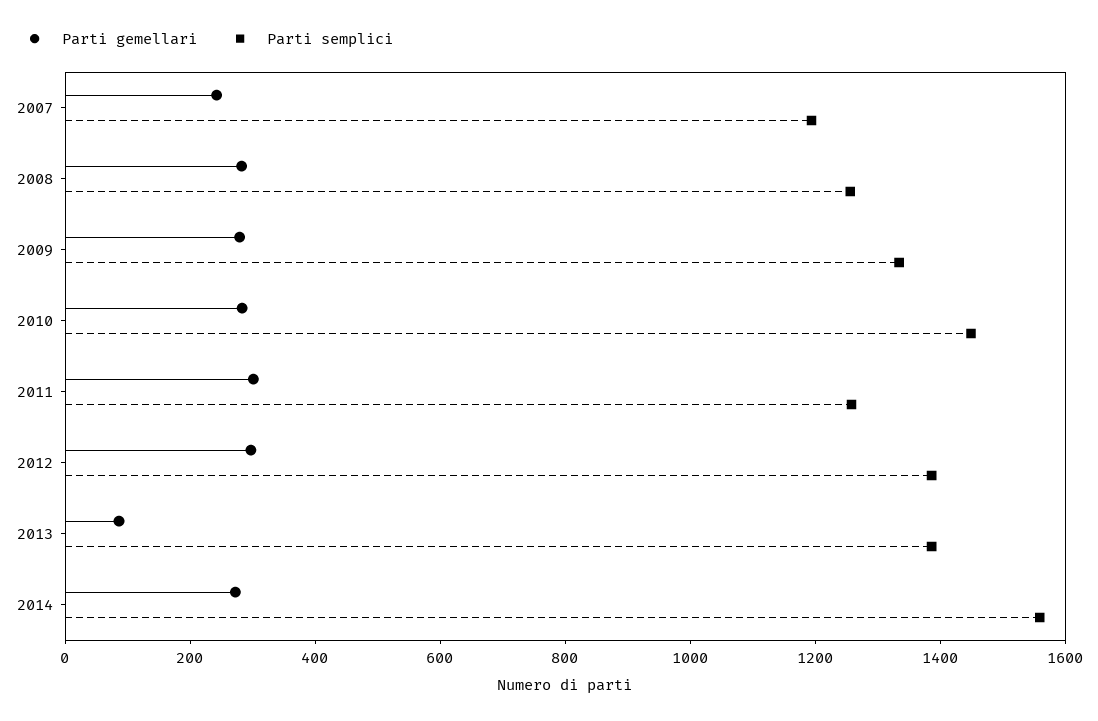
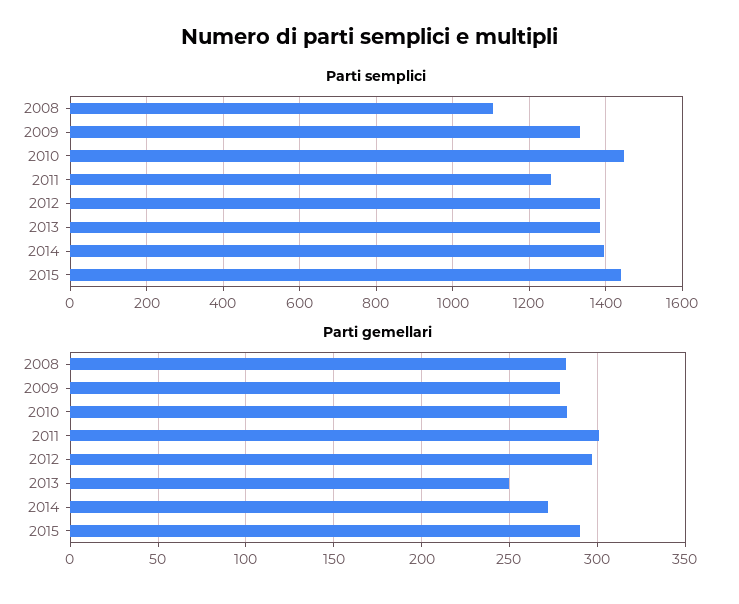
Parti gemellari, 2007: 250 -> none
Parti semplici, 2007: 1200 -> none
Parti semplici, 2008: 1250 -> 1100
Parti gemellari, 2013: 100 -> 250
Parti semplici, 2014: 1550 -> 1400
Parti semplici, 2015: none -> 1440
Parti gemellari, 2015: none -> 290

